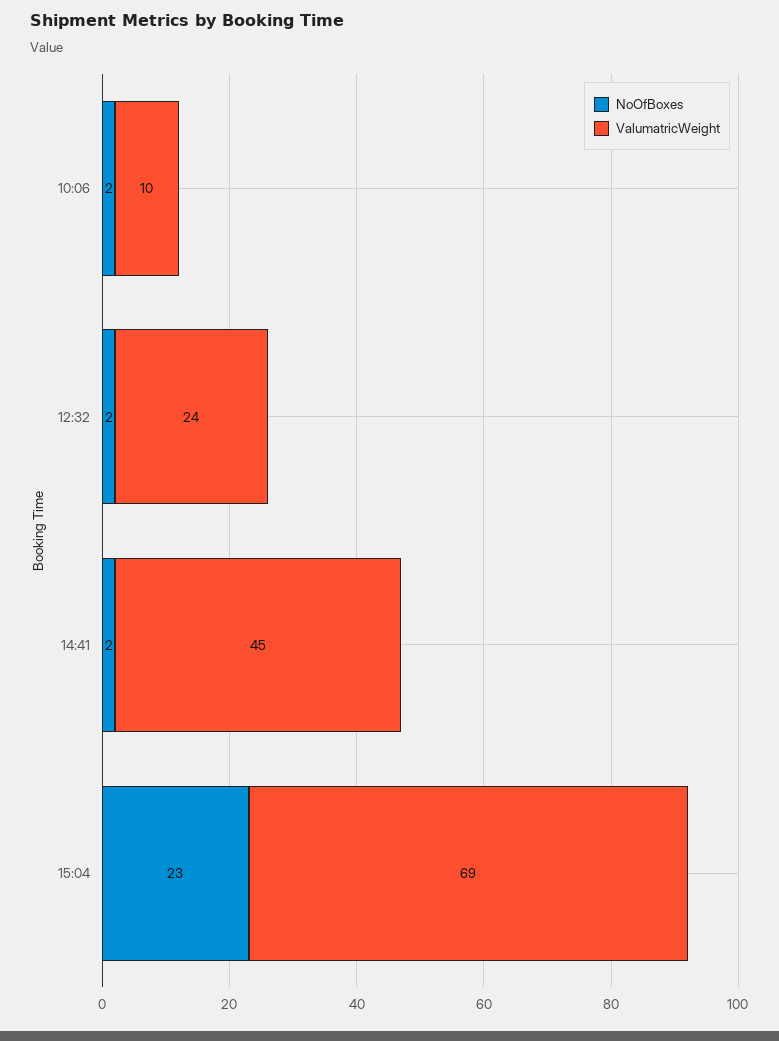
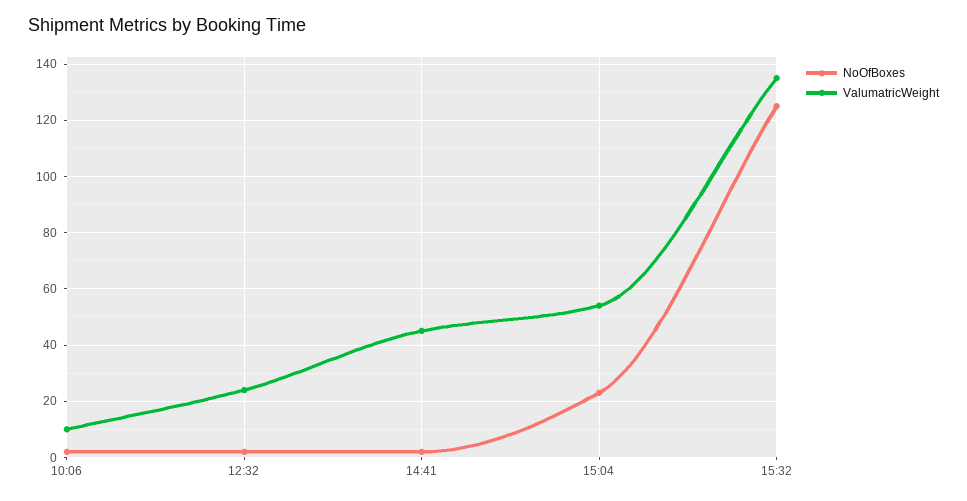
ValumatricWeight, 15:04: 69 -> 55
NoOfBoxes, 15:32: none -> 125
ValumatricWeight, 15:32: none -> 135

